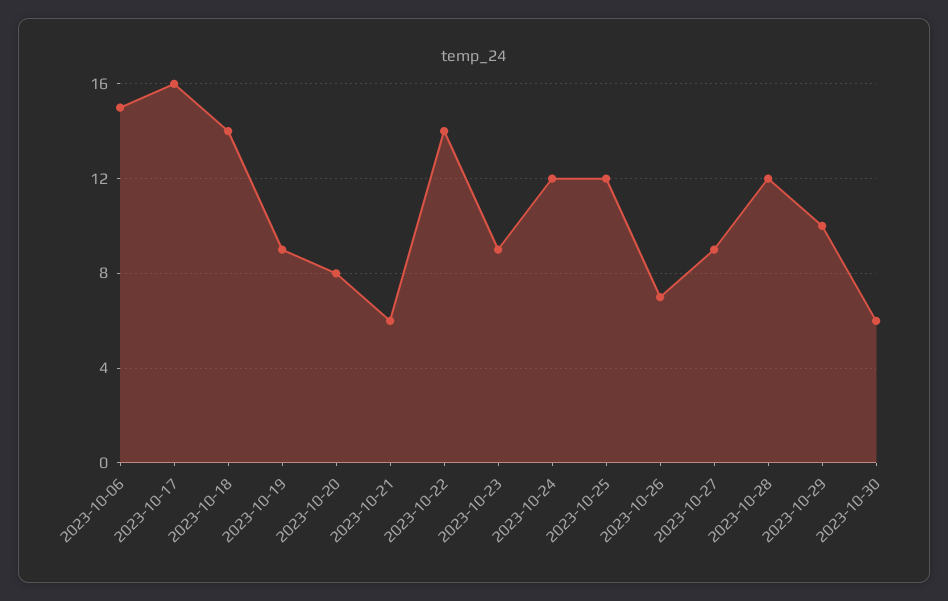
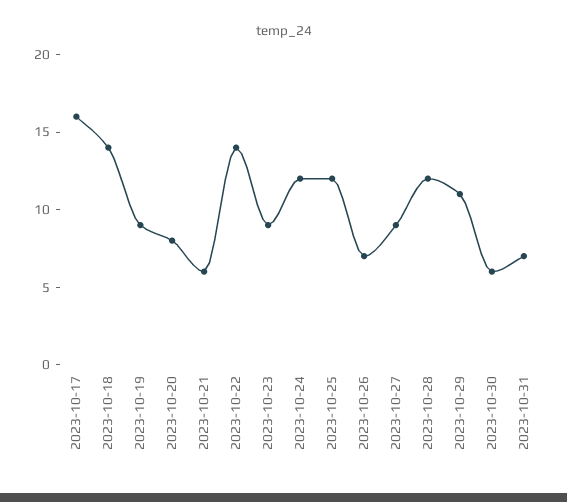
2023-10-06: 15 -> none
2023-10-29: 10 -> 11
2023-10-31: none -> 7

